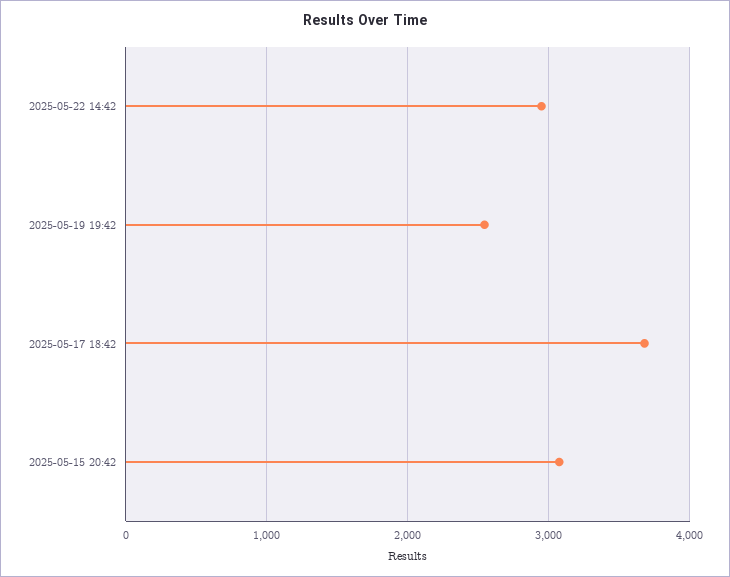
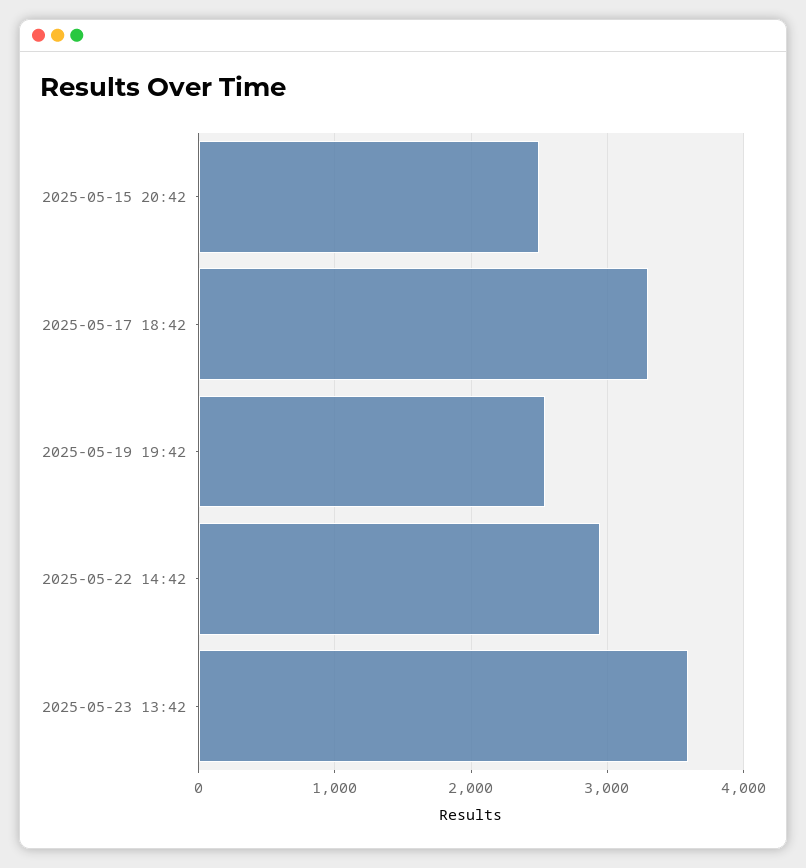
2025-05-17 18:42: 3700 -> 3300
2025-05-15 20:42: 3100 -> 2500
2025-05-23 13:42: none -> 3600

